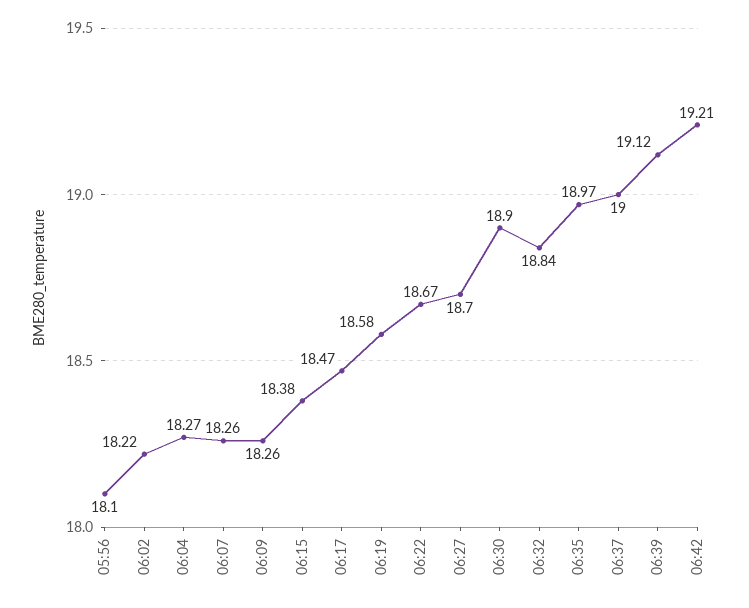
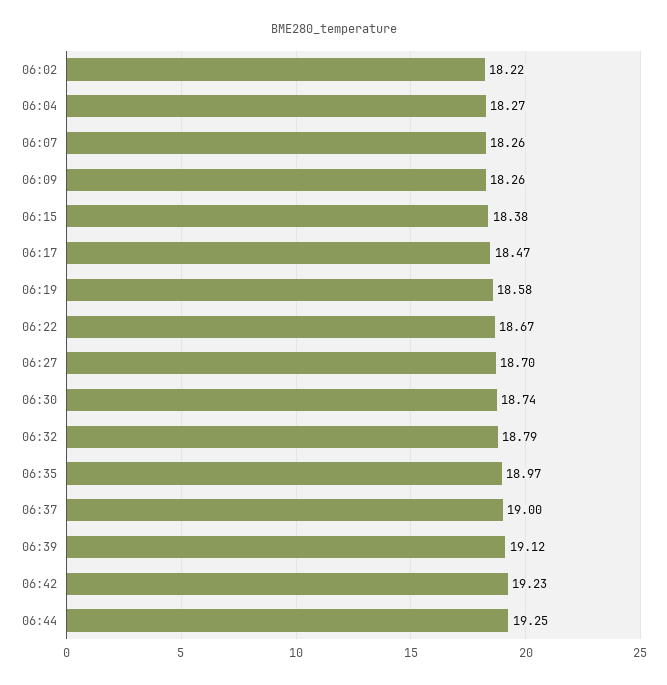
05:56: 18.1 -> none
06:30: 18.9 -> 18.74
06:32: 18.84 -> 18.79
06:42: 19.21 -> 19.23
06:44: none -> 19.25

